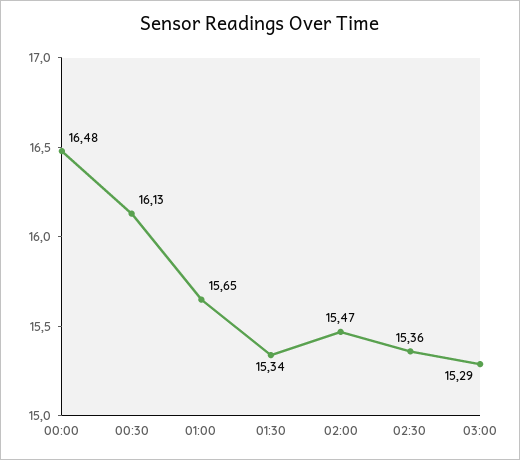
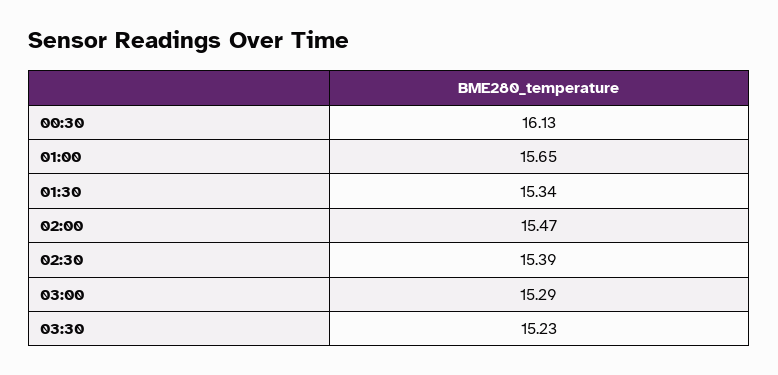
00:00: 16.48 -> none
02:30: 15.36 -> 15.39
03:30: none -> 15.23

